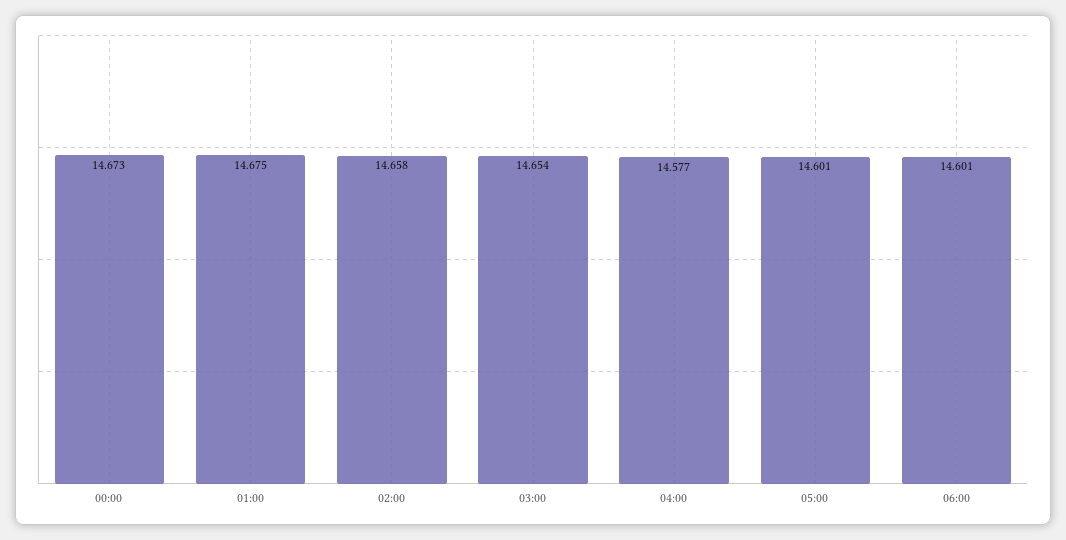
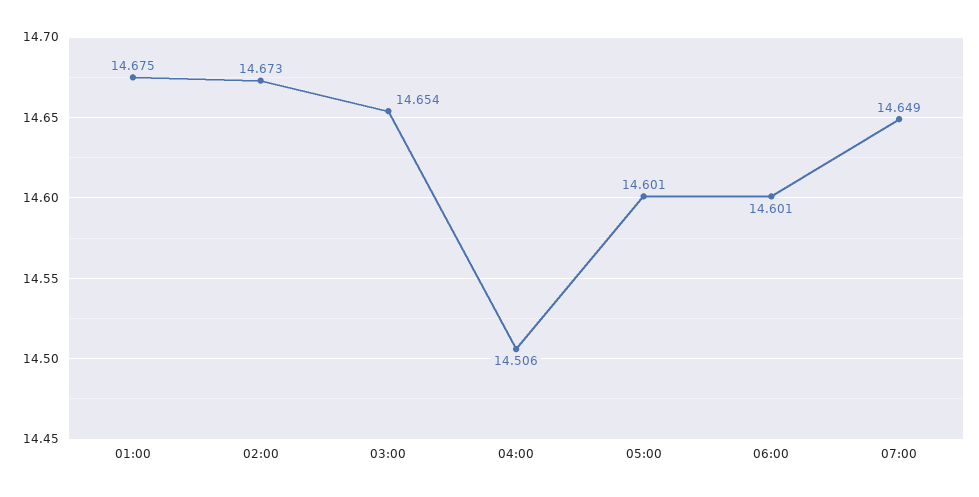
00:00: 14.673 -> none
02:00: 14.658 -> 14.673
04:00: 14.577 -> 14.506
07:00: none -> 14.649

